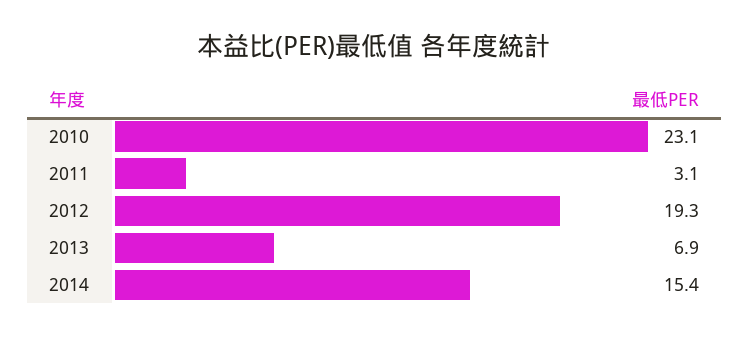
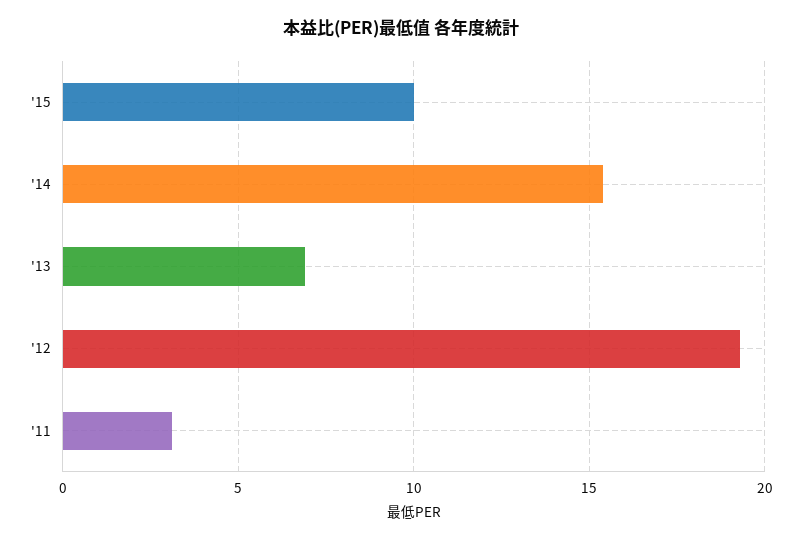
2010: 23.1 -> none
'15: none -> 10

